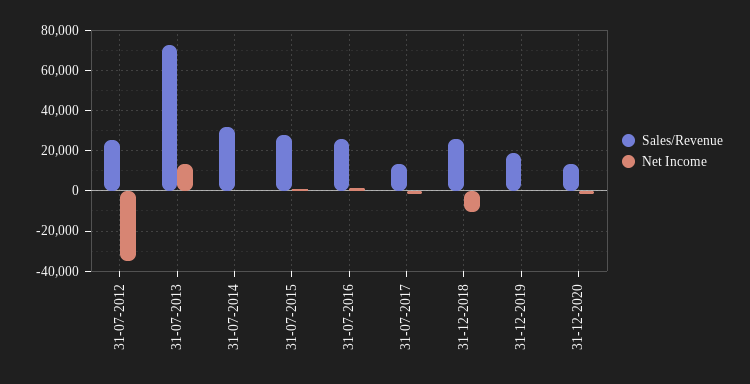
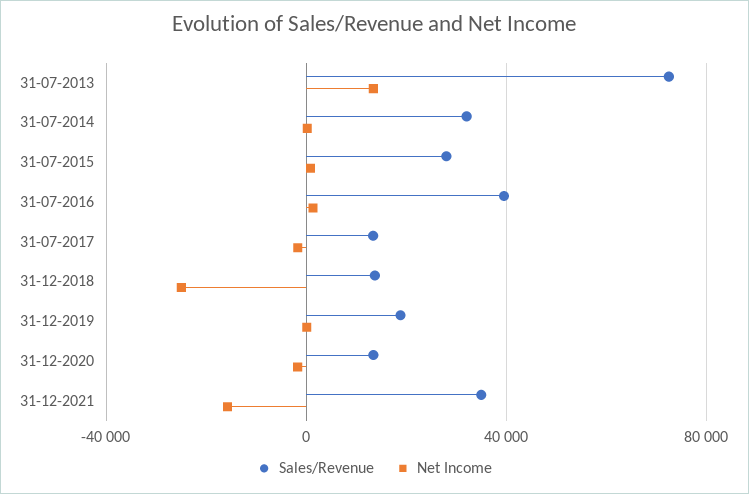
Sales/Revenue, 31-07-2012: 25000 -> none
Net Income, 31-07-2012: -35000 -> none
Sales/Revenue, 31-07-2016: 25000 -> 40000
Sales/Revenue, 31-12-2018: 25000 -> 15000
Net Income, 31-12-2018: -10000 -> -25000
Sales/Revenue, 31-12-2021: none -> 35000
Net Income, 31-12-2021: none -> -15000

